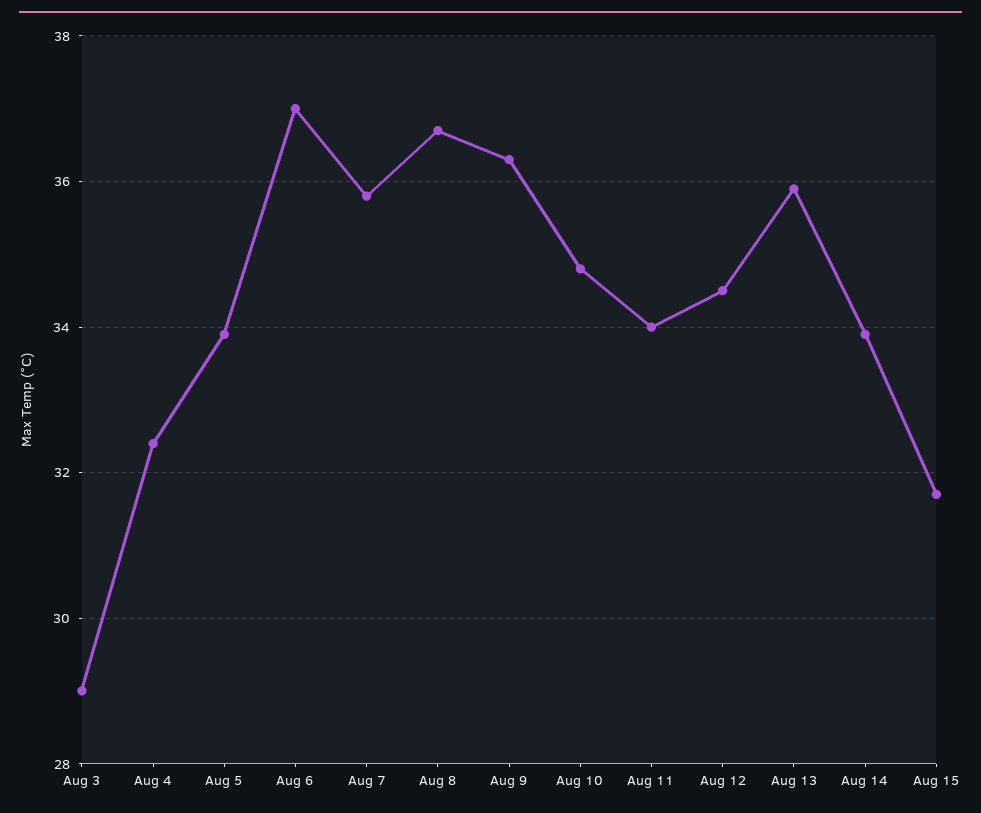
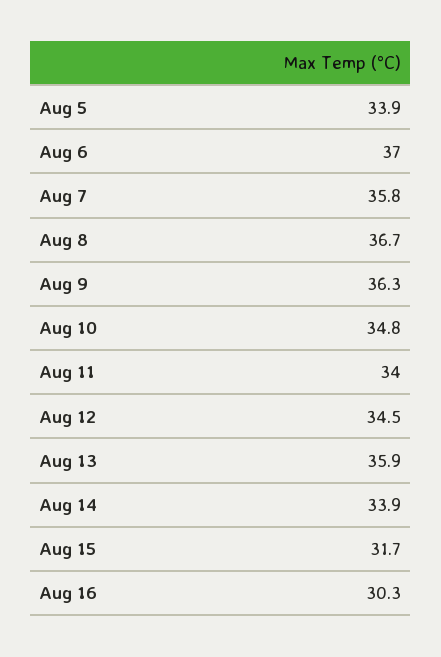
Aug 3: 29 -> none
Aug 4: 32.5 -> none
Aug 16: none -> 30.3

